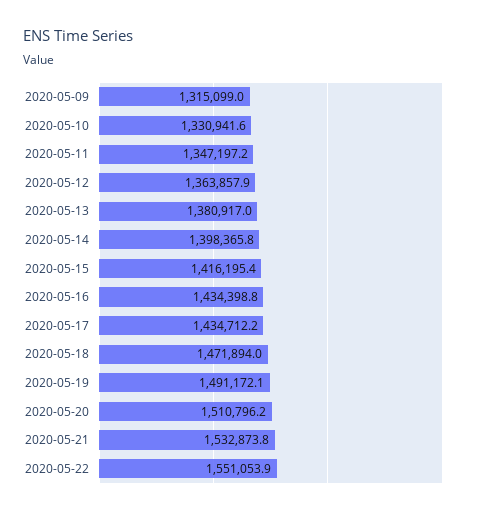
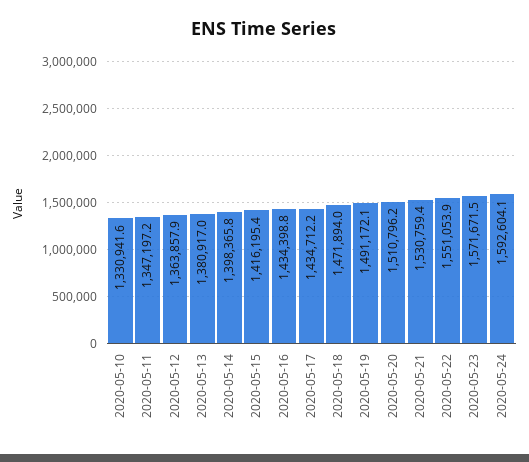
2020-05-09: 1315099 -> none
2020-05-21: 1532873.8 -> 1530759.4
2020-05-23: none -> 1571671.5
2020-05-24: none -> 1592604.1

